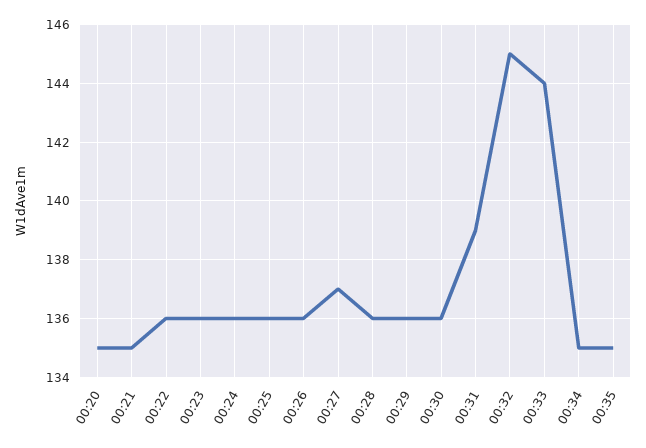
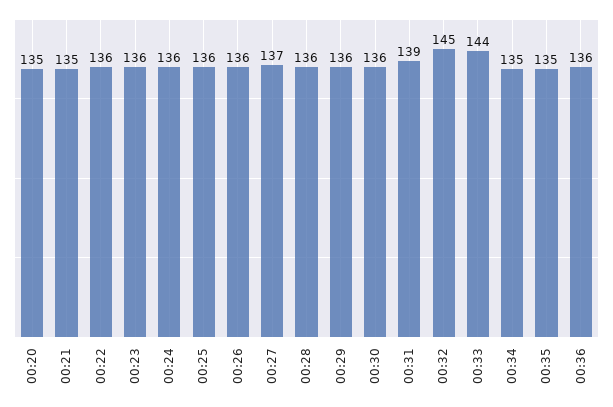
00:36: none -> 136

